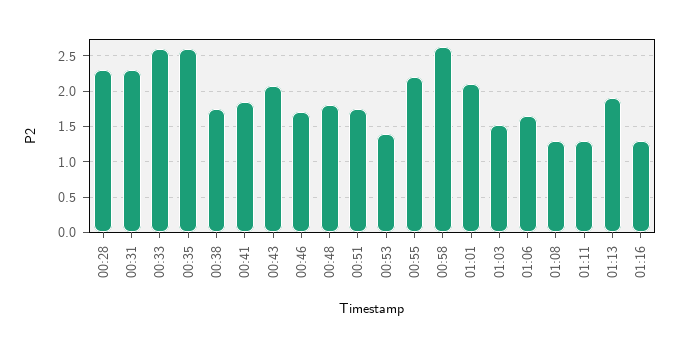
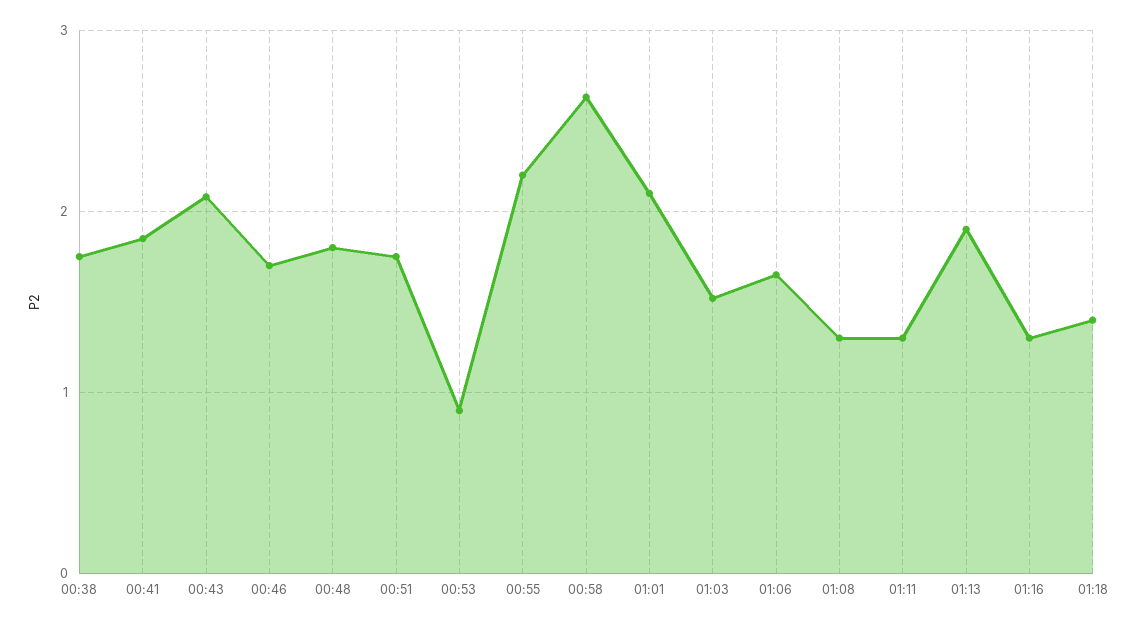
00:28: 2.3 -> none
00:31: 2.3 -> none
00:33: 2.6 -> none
00:35: 2.6 -> none
00:53: 1.4 -> 0.9
01:18: none -> 1.4

